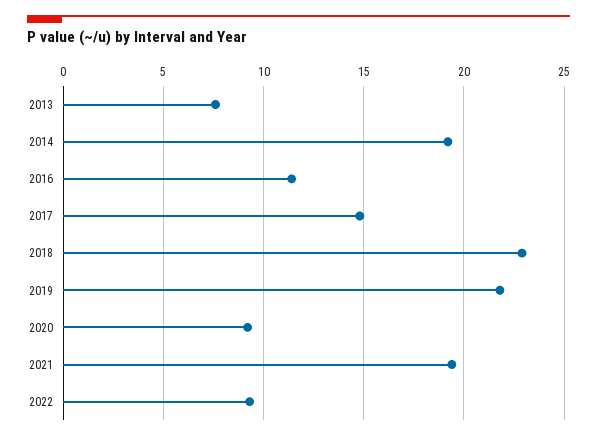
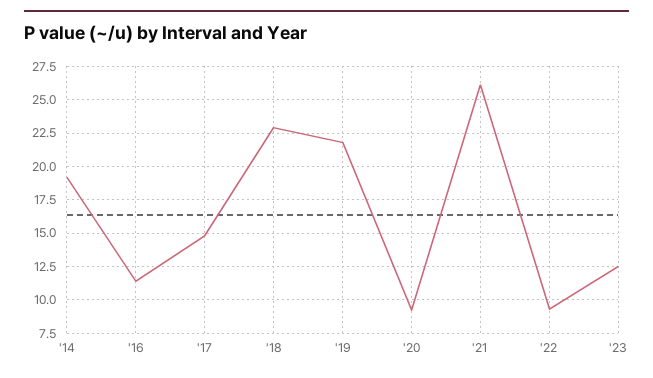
2013: 7.5 -> none
2021: 19.5 -> 26
'23: none -> 12.5

